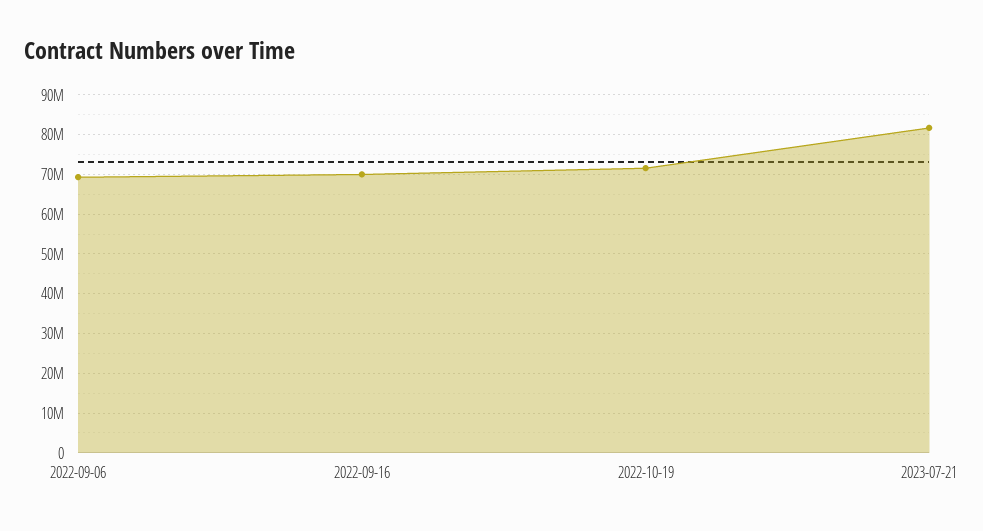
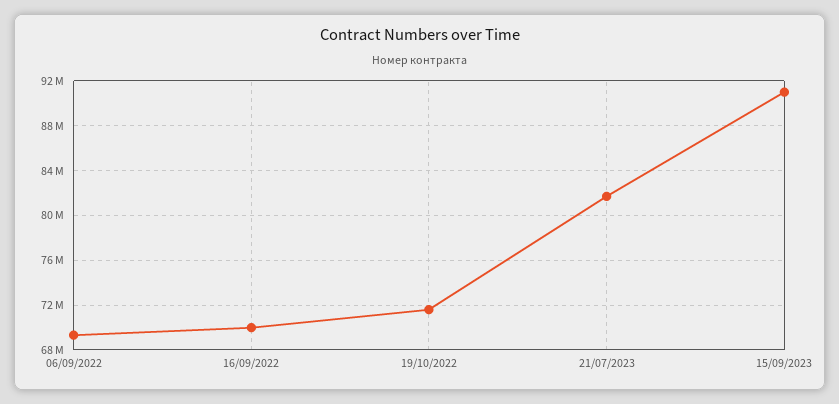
15/09/2023: none -> 91000000

